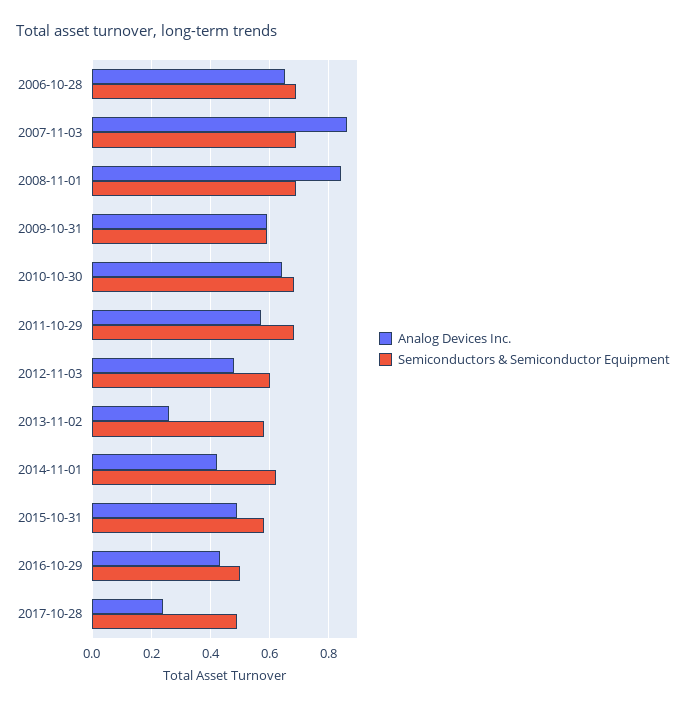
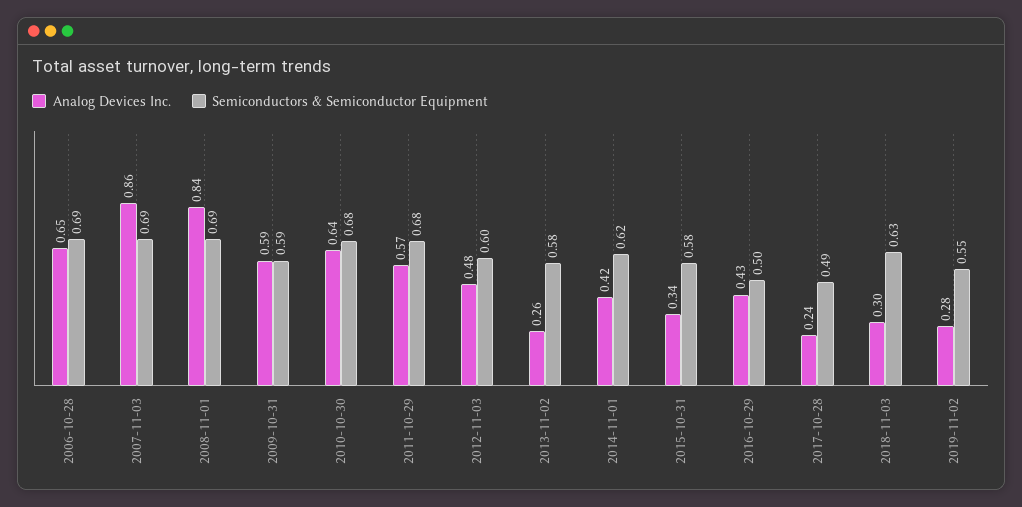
Analog Devices Inc., 2015-10-31: 0.5 -> 0.34
Analog Devices Inc., 2018-11-03: none -> 0.3
Semiconductors & Semiconductor Equipment, 2018-11-03: none -> 0.63
Analog Devices Inc., 2019-11-02: none -> 0.28
Semiconductors & Semiconductor Equipment, 2019-11-02: none -> 0.55

